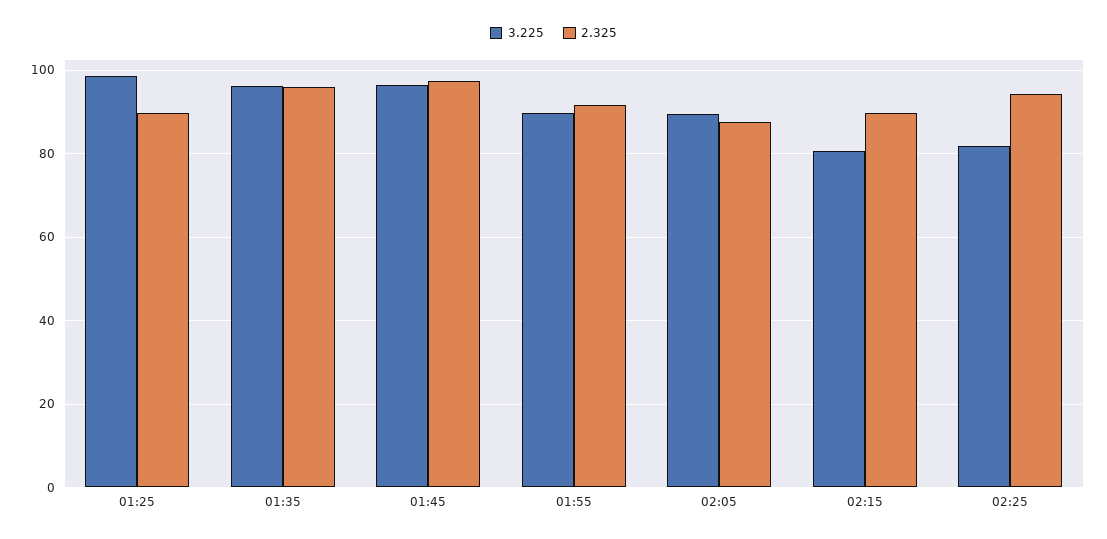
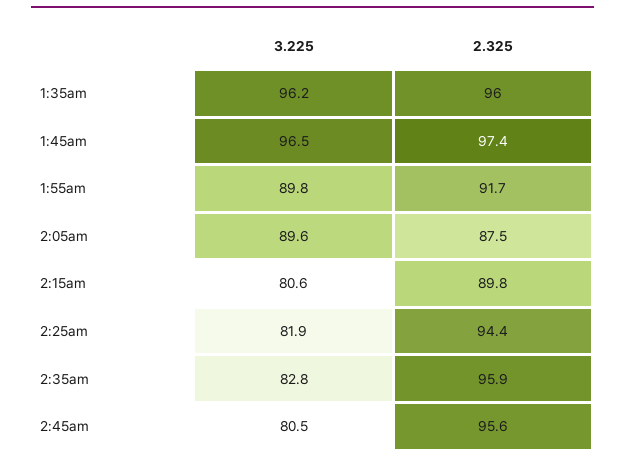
3.225, 01:25: 98 -> none
2.325, 01:25: 90 -> none
3.225, 2:35am: none -> 82.8
2.325, 2:35am: none -> 95.9
3.225, 2:45am: none -> 80.5
2.325, 2:45am: none -> 95.6

